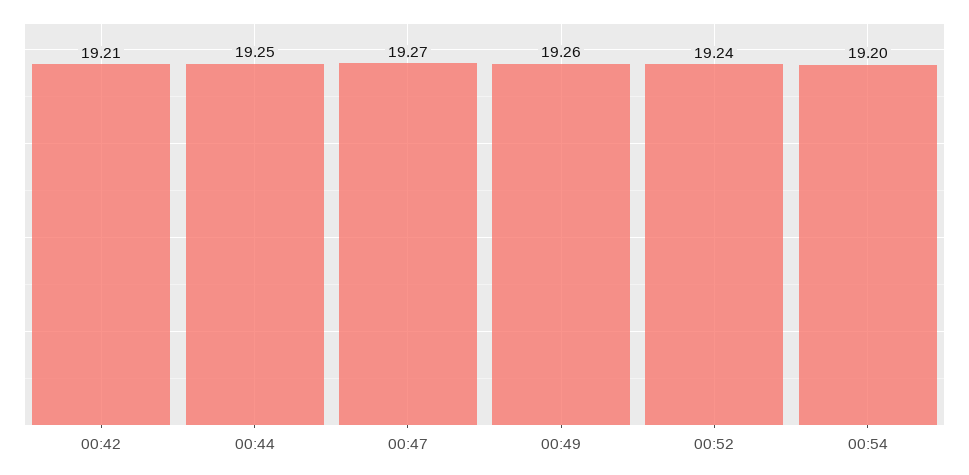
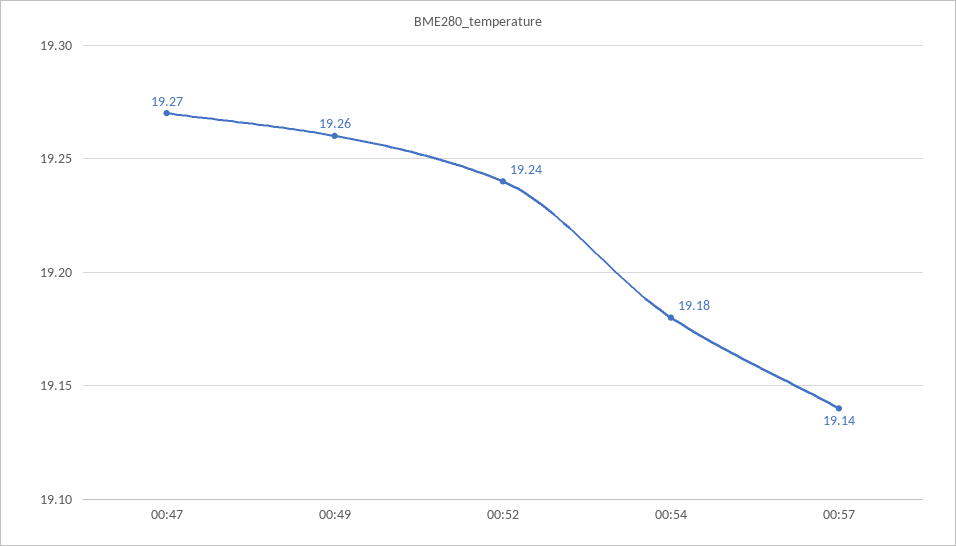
00:42: 19.21 -> none
00:44: 19.25 -> none
00:54: 19.2 -> 19.18
00:57: none -> 19.14

